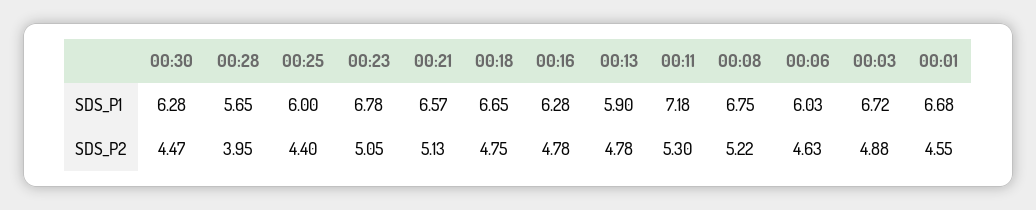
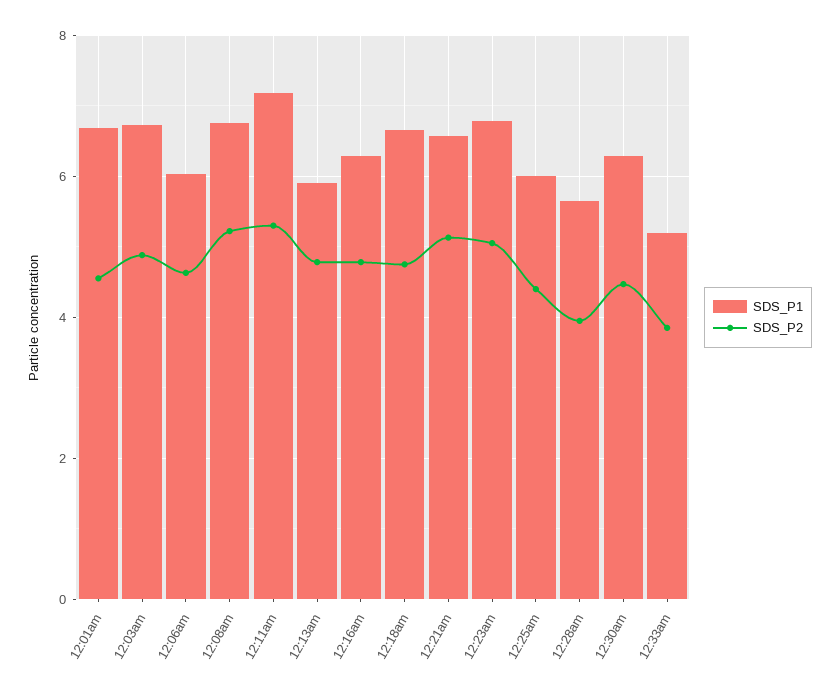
SDS_P1, 12:33am: none -> 5.2
SDS_P2, 12:33am: none -> 3.8

